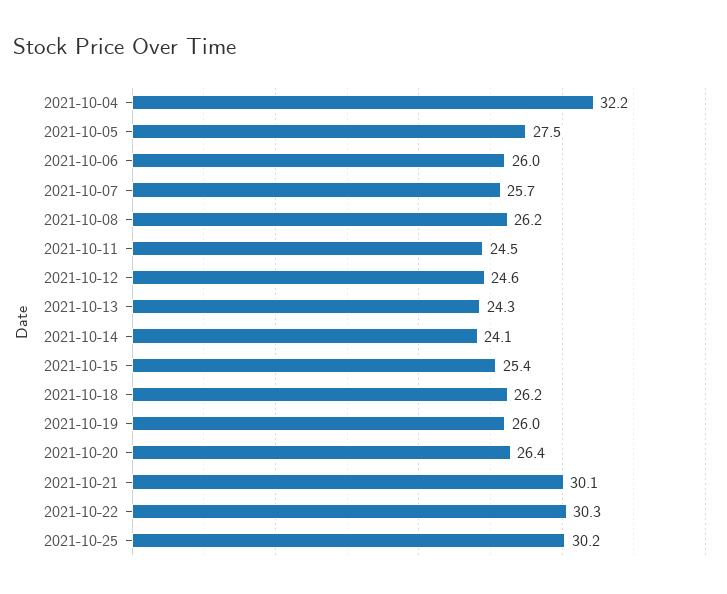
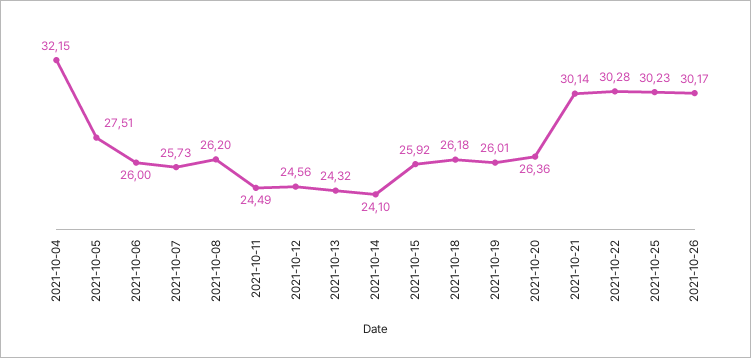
2021-10-15: 25.4 -> 25.92
2021-10-26: none -> 30.17

